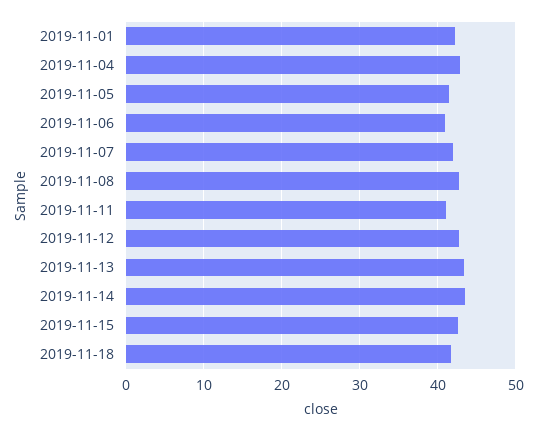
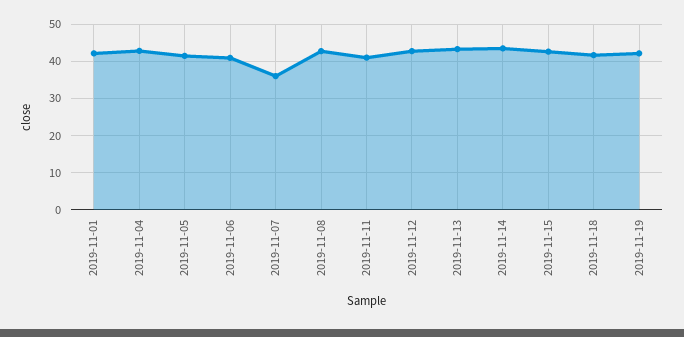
2019-11-07: 42 -> 36
2019-11-19: none -> 42

